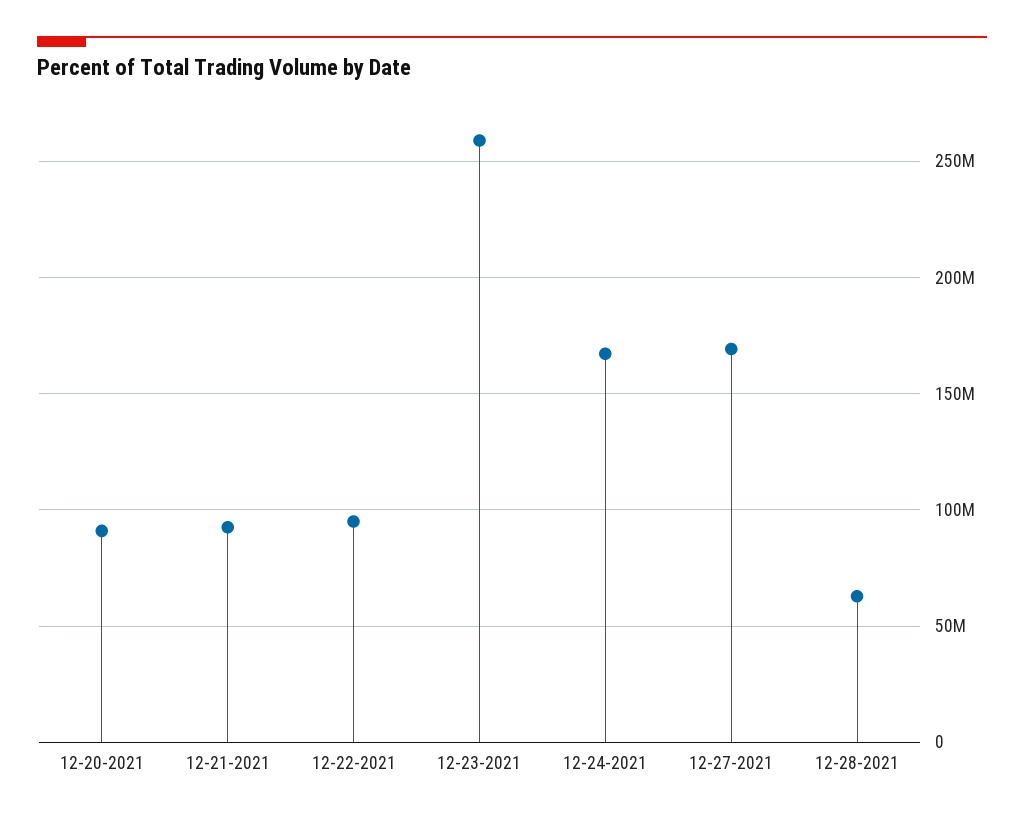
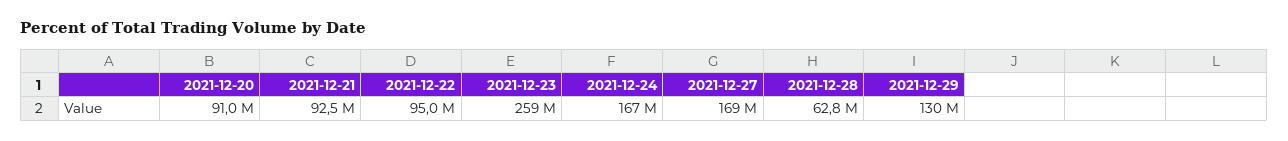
2021-12-29: none -> 130000000

